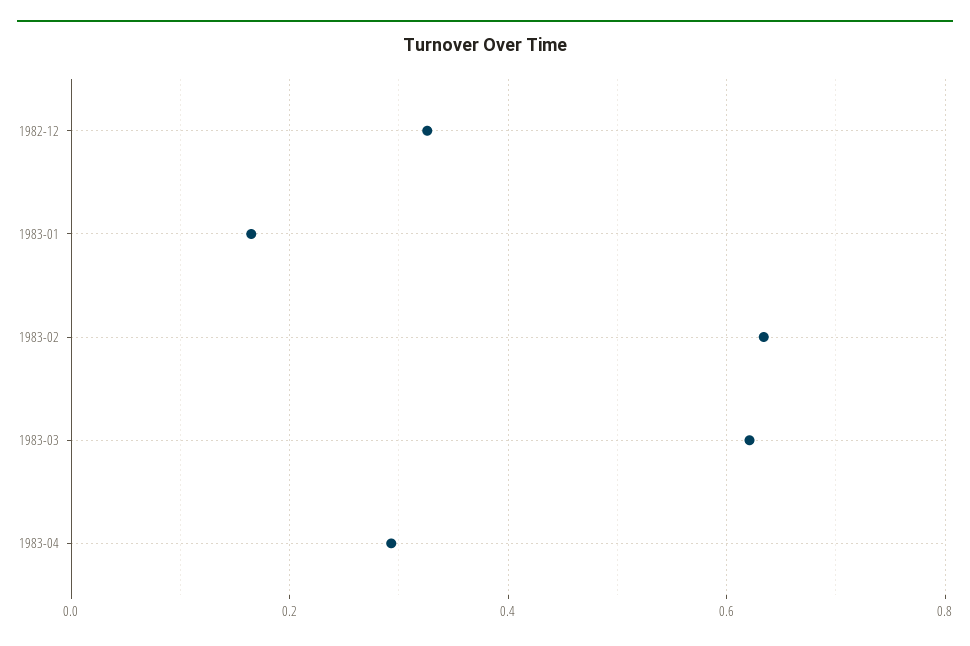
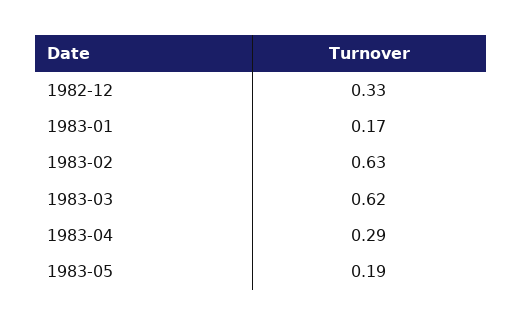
1983-05: none -> 0.19

